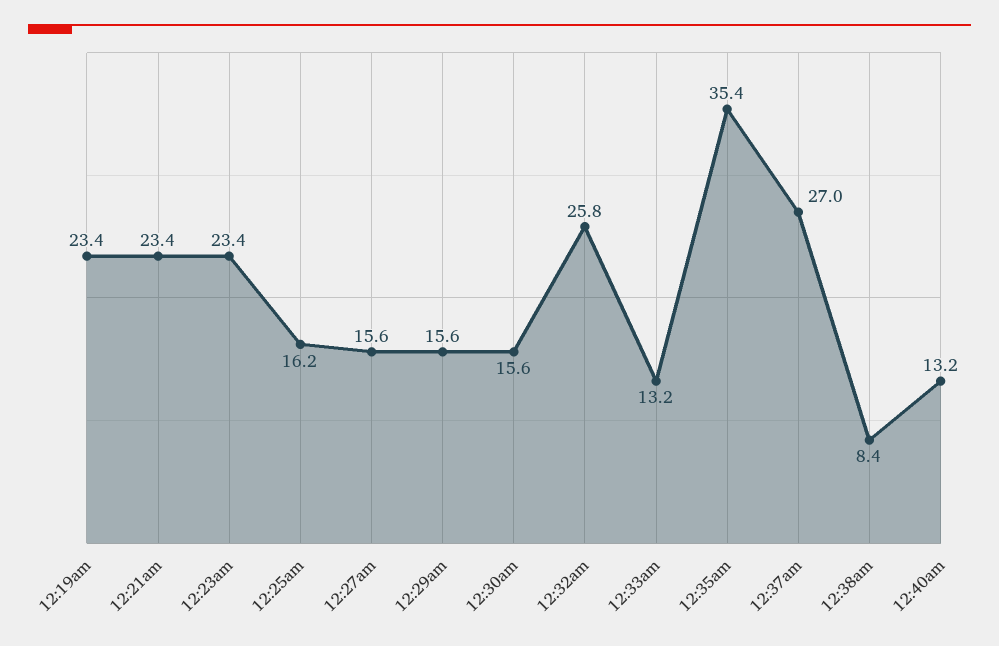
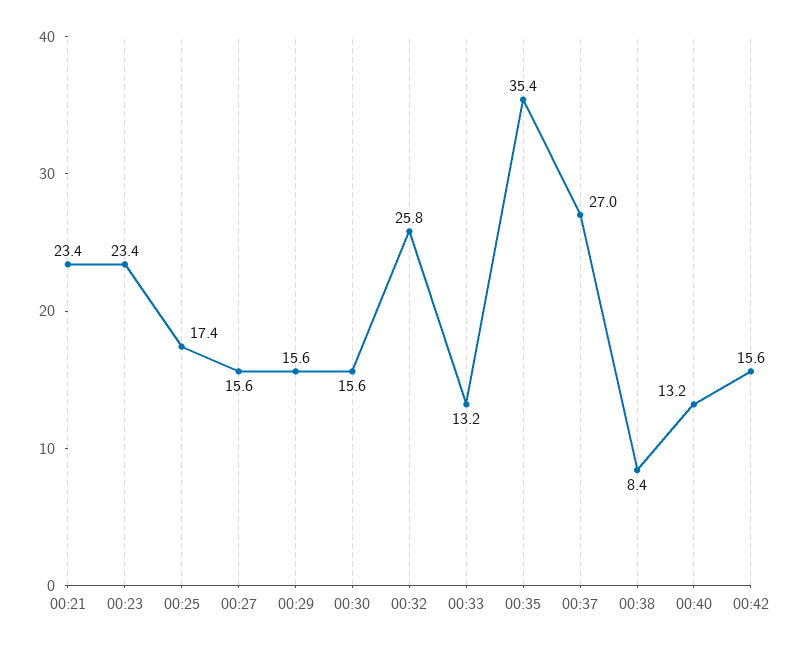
12:19am: 23.4 -> none
12:25am: 16.2 -> 17.4
00:42: none -> 15.6

